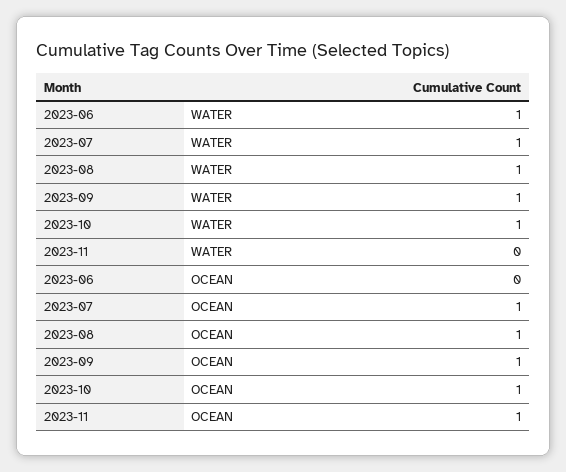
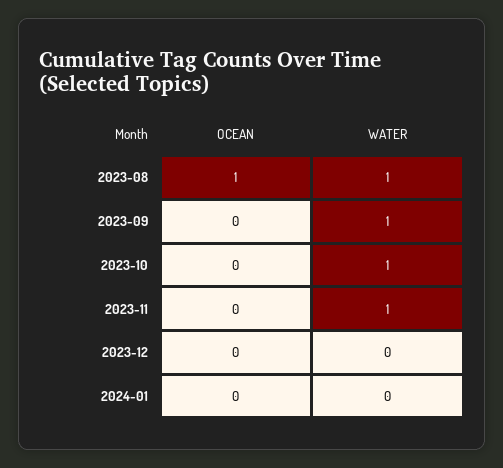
2023-06, WATER: 1 -> none
2023-07, WATER: 1 -> none
2023-11, WATER: 0 -> 1
2023-06, OCEAN: 0 -> none
2023-07, OCEAN: 1 -> none
2023-09, OCEAN: 1 -> 0
2023-10, OCEAN: 1 -> 0
2023-11, OCEAN: 1 -> 0
2023-12, OCEAN: none -> 0
2023-12, WATER: none -> 0
2024-01, OCEAN: none -> 0
2024-01, WATER: none -> 0

